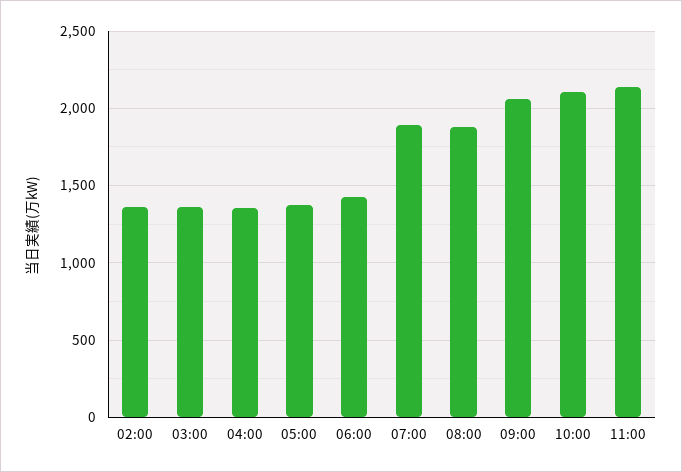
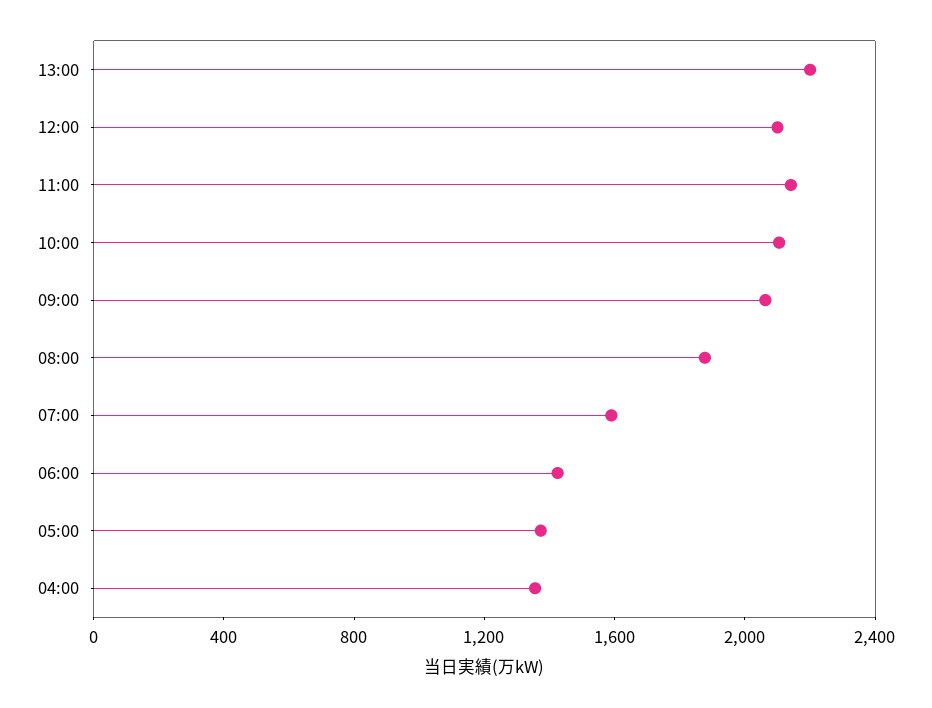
02:00: 1350 -> none
03:00: 1350 -> none
07:00: 1900 -> 1600
13:00: none -> 2200
12:00: none -> 2100

